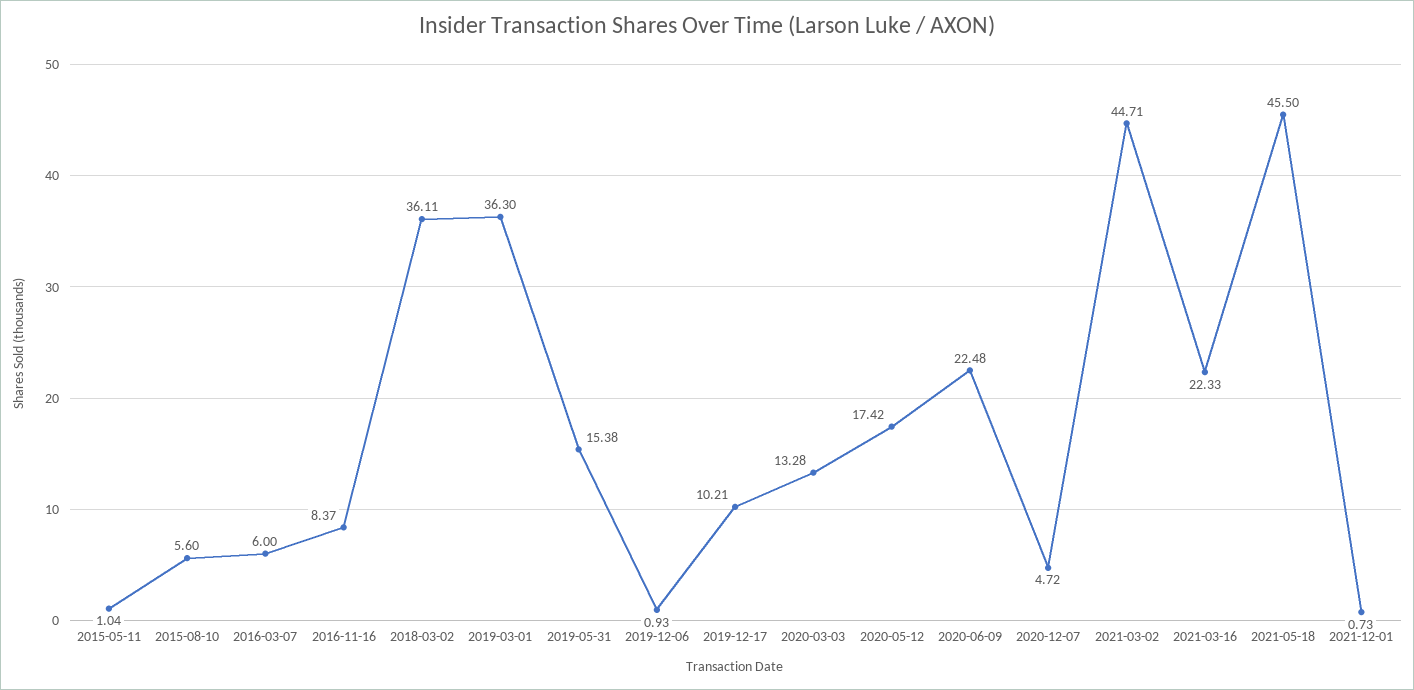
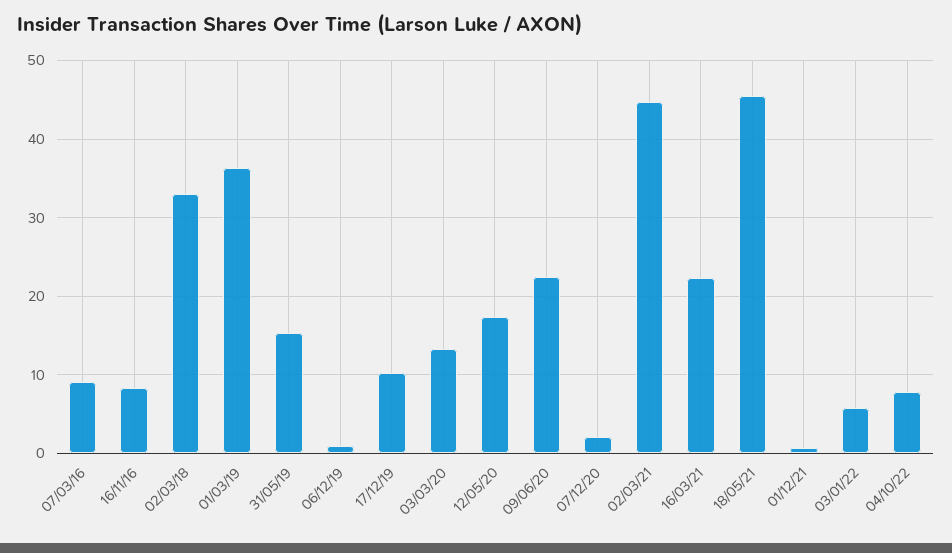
2015-05-11: 1.04 -> none
2015-08-10: 5.6 -> none
2016-03-07: 6 -> 9
2018-03-02: 36.11 -> 33
2020-12-07: 4.72 -> 2
03/01/22: none -> 6
04/10/22: none -> 8

